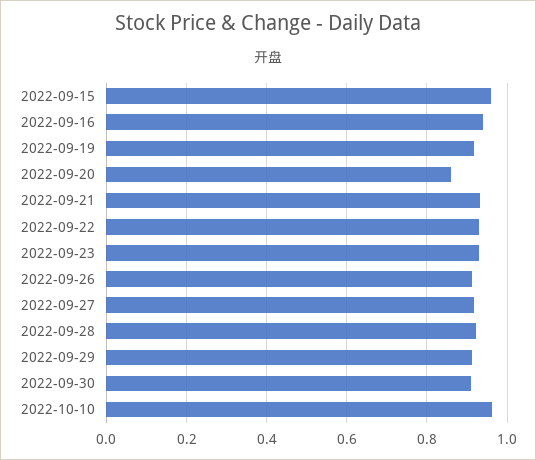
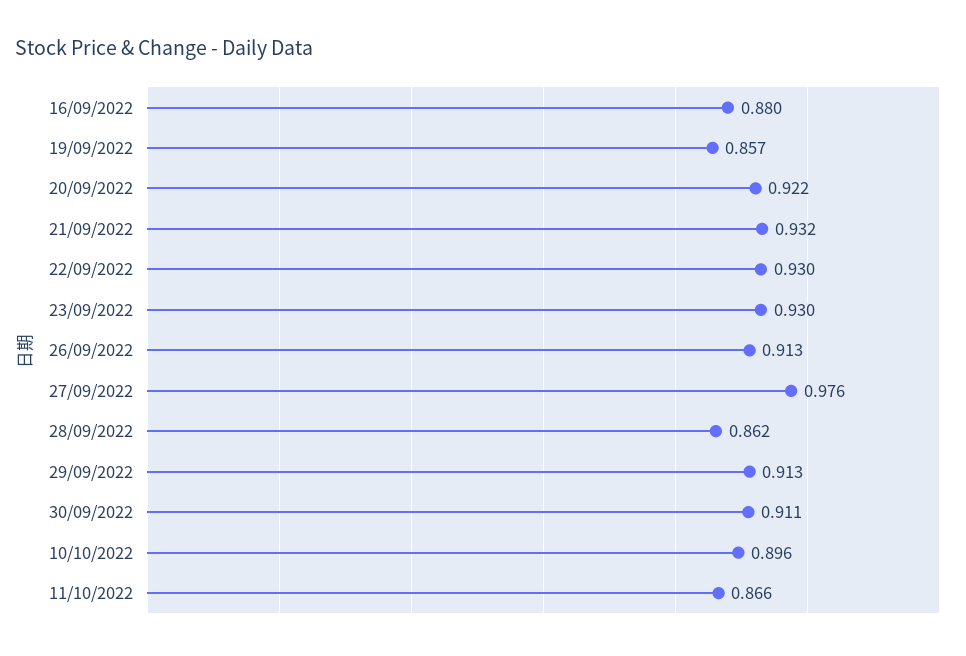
2022-09-15: 0.96 -> none
2022-09-16: 0.94 -> 0.88
2022-09-19: 0.92 -> 0.857
2022-09-20: 0.86 -> 0.922
2022-09-27: 0.92 -> 0.976
2022-09-28: 0.92 -> 0.862
2022-10-10: 0.96 -> 0.896
11/10/2022: none -> 0.866

